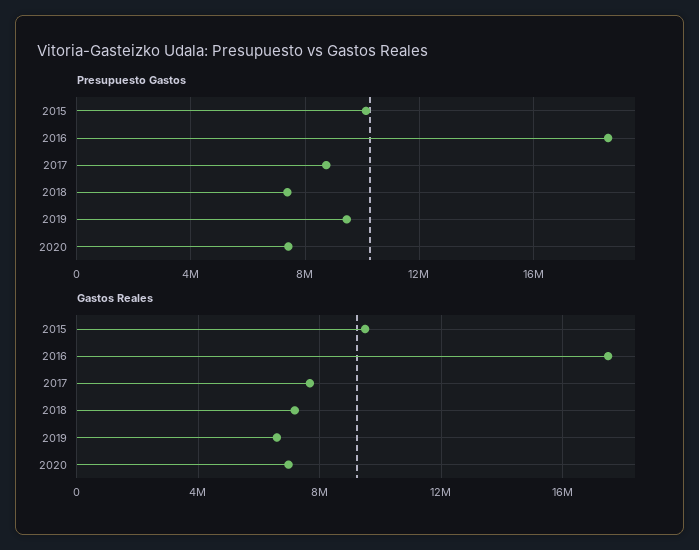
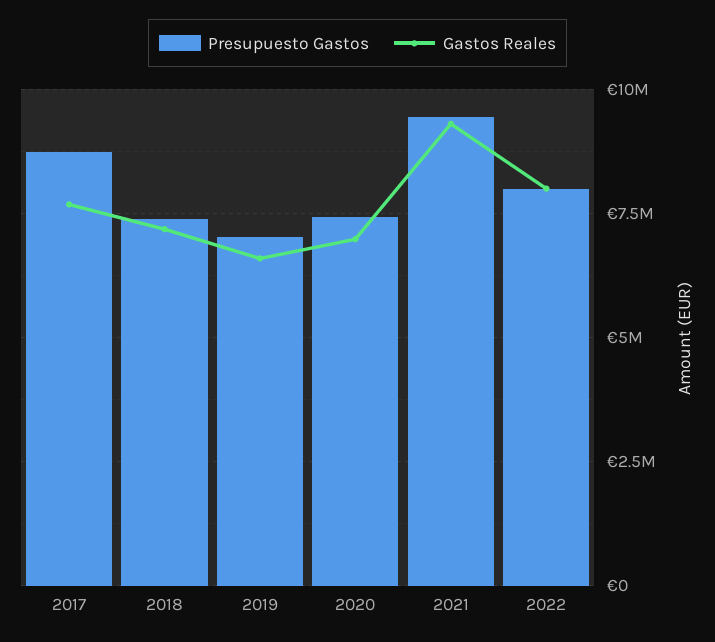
Presupuesto Gastos, 2015: 10000000 -> none
Presupuesto Gastos, 2016: 18500000 -> none
Presupuesto Gastos, 2019: 9500000 -> 7000000
Gastos Reales, 2015: 9500000 -> none
Gastos Reales, 2016: 17500000 -> none
Presupuesto Gastos, 2021: none -> 9500000
Gastos Reales, 2021: none -> 9250000
Presupuesto Gastos, 2022: none -> 8000000
Gastos Reales, 2022: none -> 8000000

